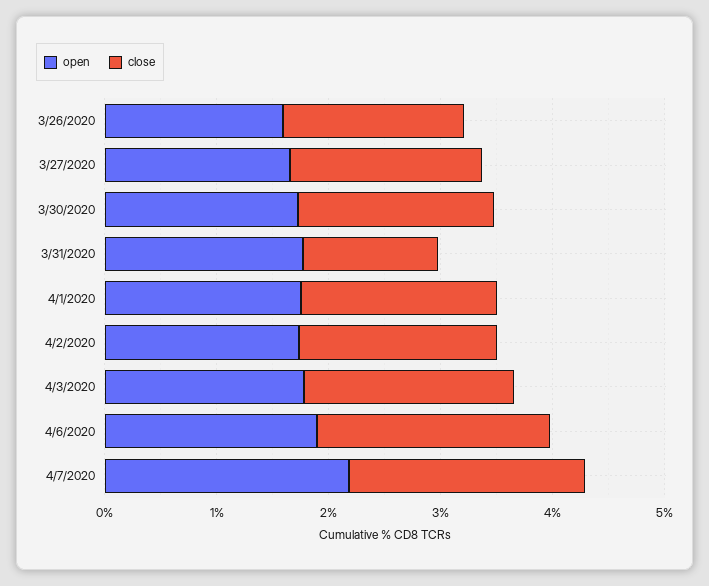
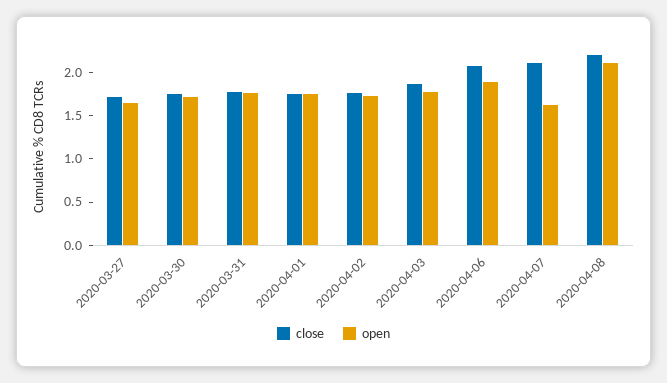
open, 3/26/2020: 1.6 -> none
close, 3/26/2020: 1.6 -> none
close, 3/31/2020: 1.2 -> 1.8
open, 4/7/2020: 2.2 -> 1.6
close, 2020-04-08: none -> 2.2
open, 2020-04-08: none -> 2.1

